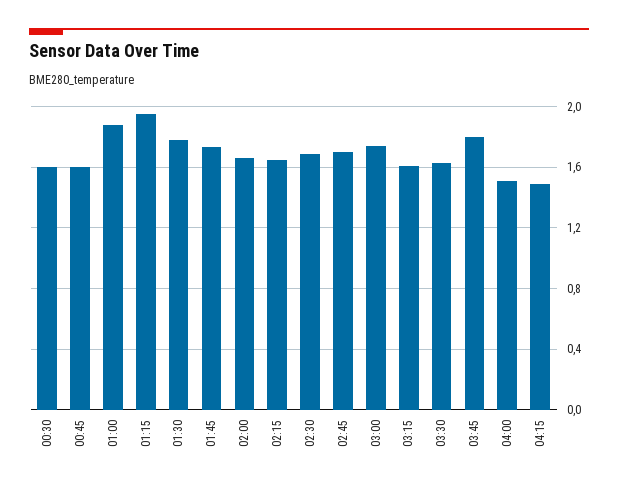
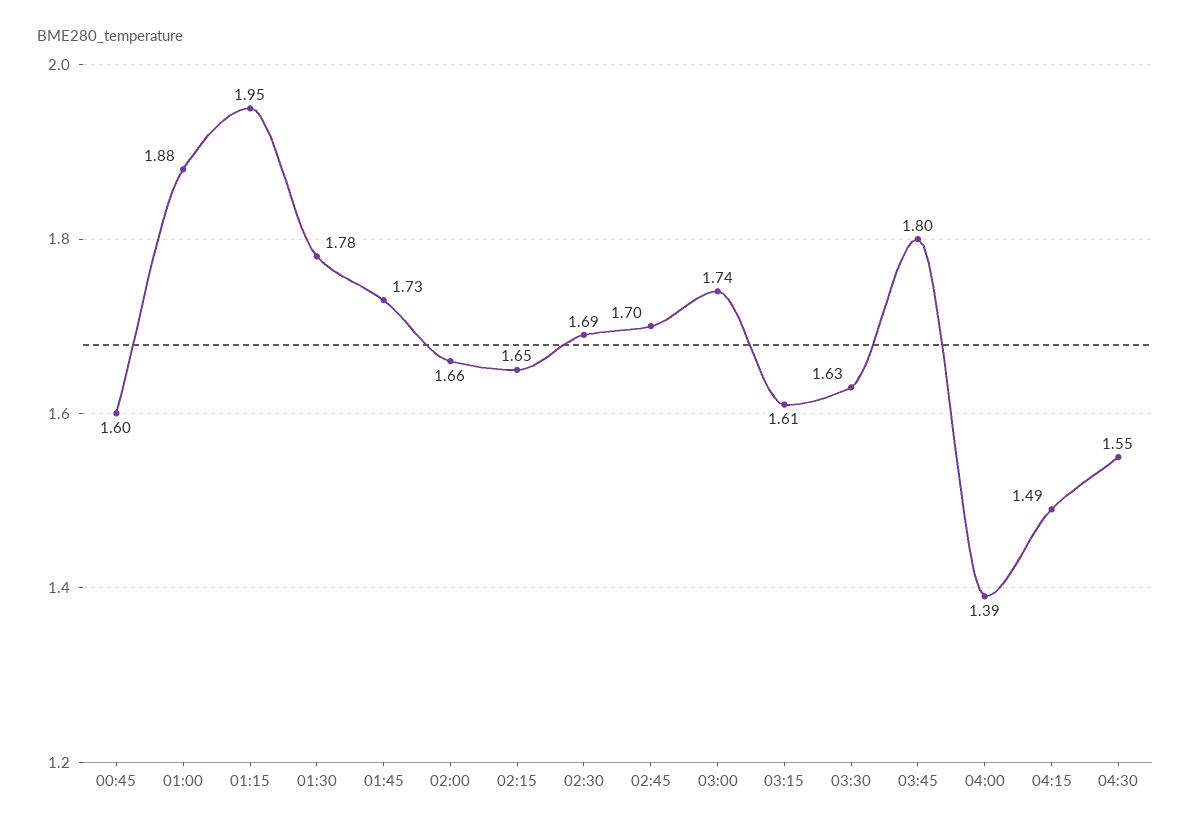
00:30: 1.6 -> none
04:00: 1.5 -> 1.39
04:30: none -> 1.55

